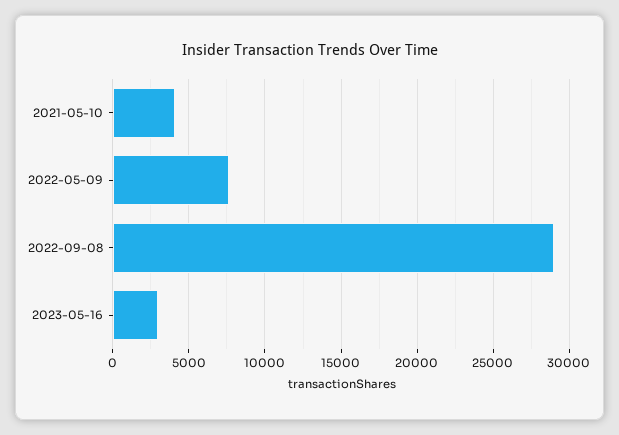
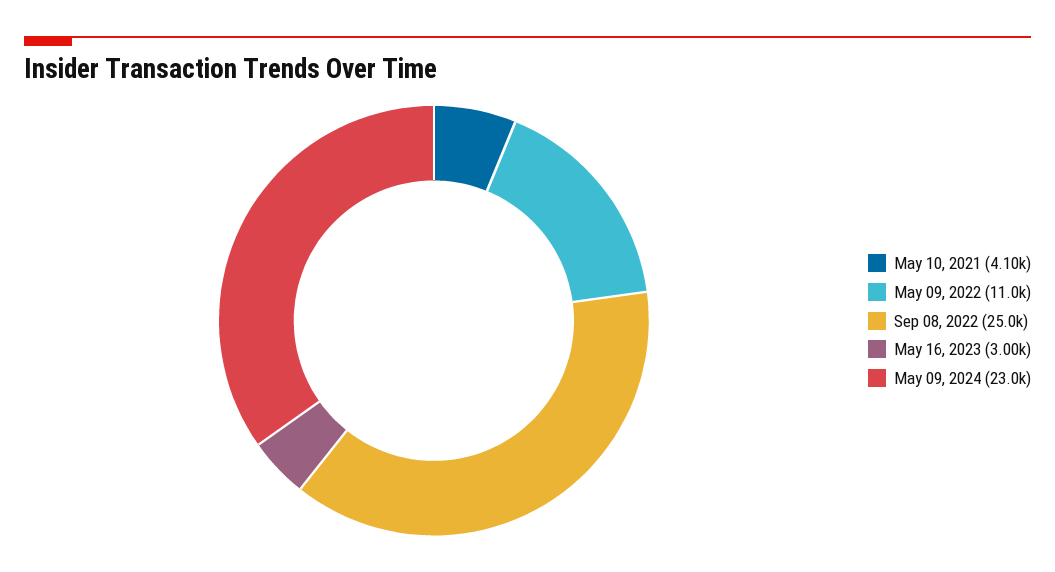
2022-05-09: 7500 -> 11000
2022-09-08: 29000 -> 25000
May 09, 2024: none -> 23000

